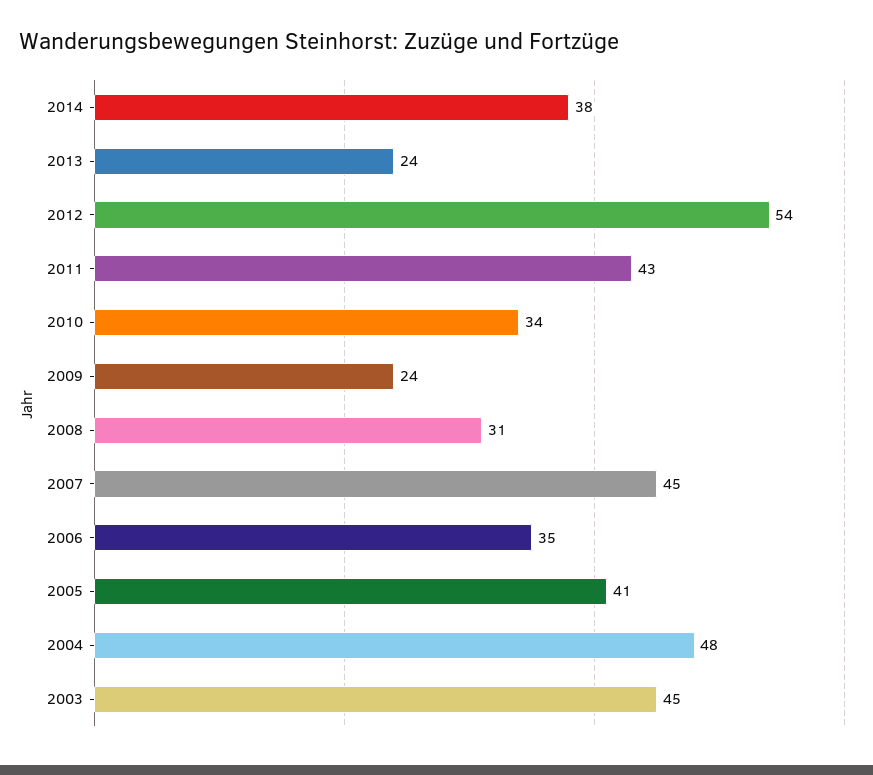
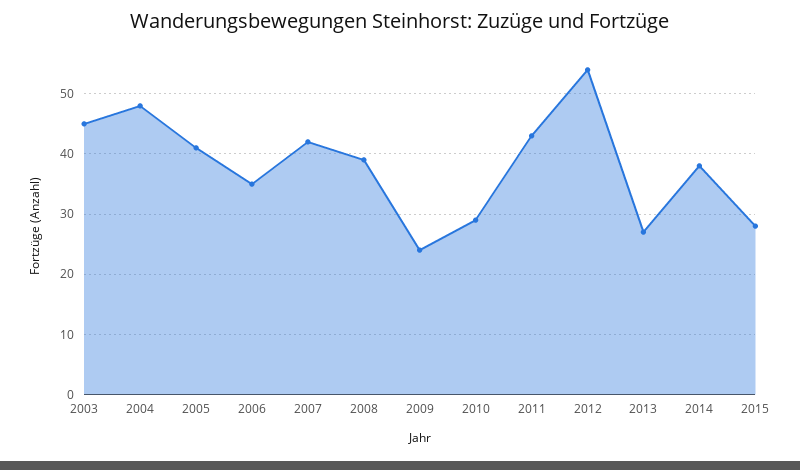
2013: 24 -> 27
2010: 34 -> 29
2008: 31 -> 39
2007: 45 -> 42
2015: none -> 28

